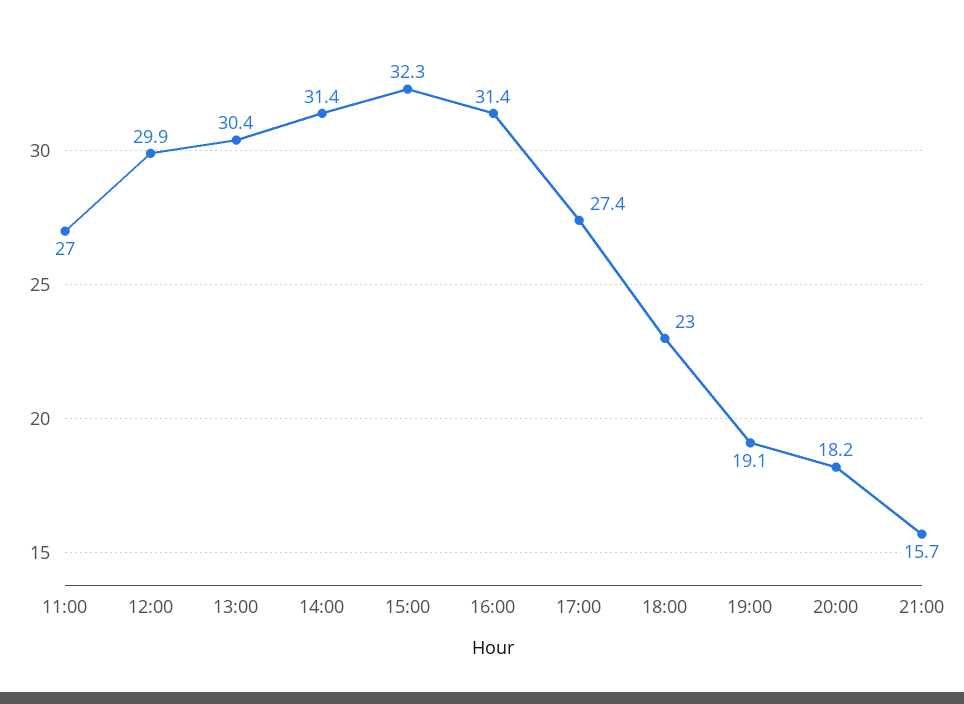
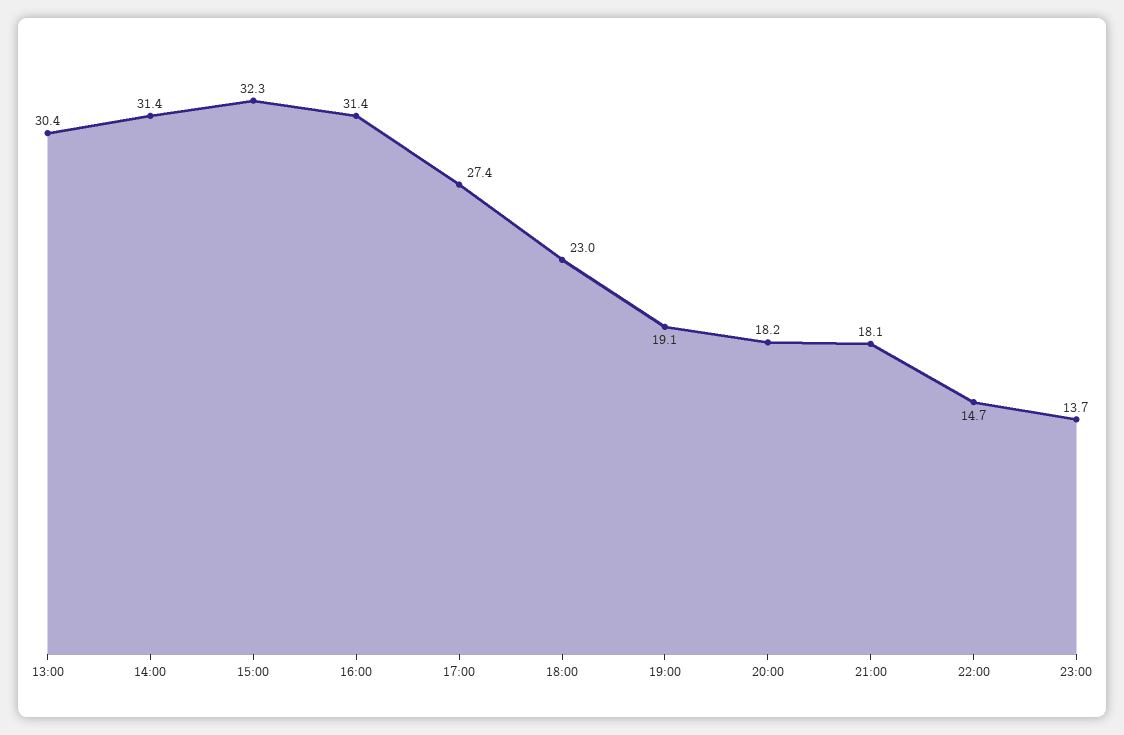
11:00: 27 -> none
12:00: 29.9 -> none
21:00: 15.7 -> 18.1
22:00: none -> 14.7
23:00: none -> 13.7

